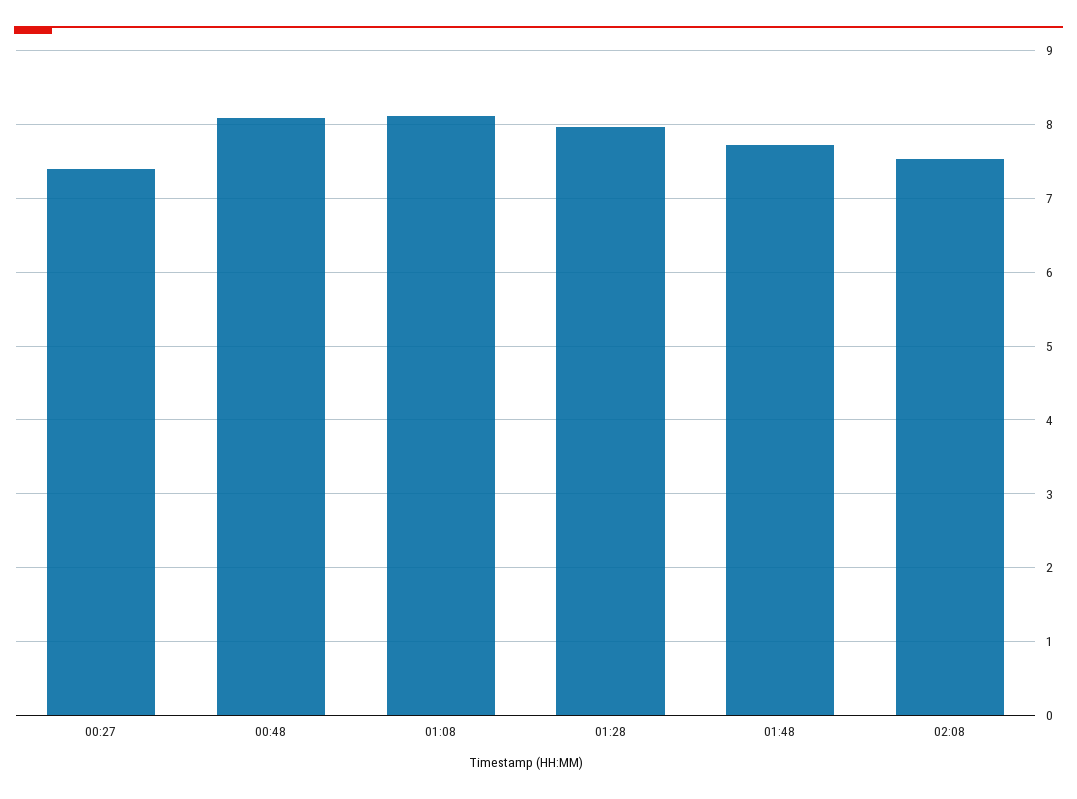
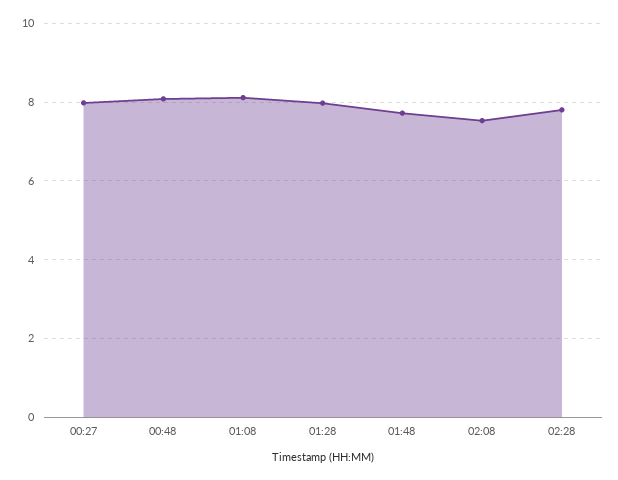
00:27: 7.4 -> 8
02:28: none -> 7.8

